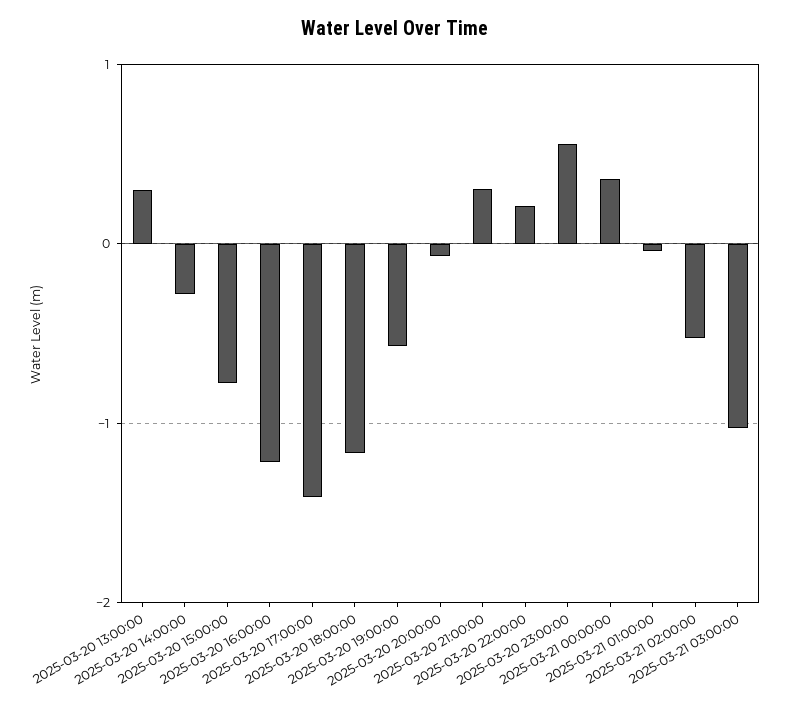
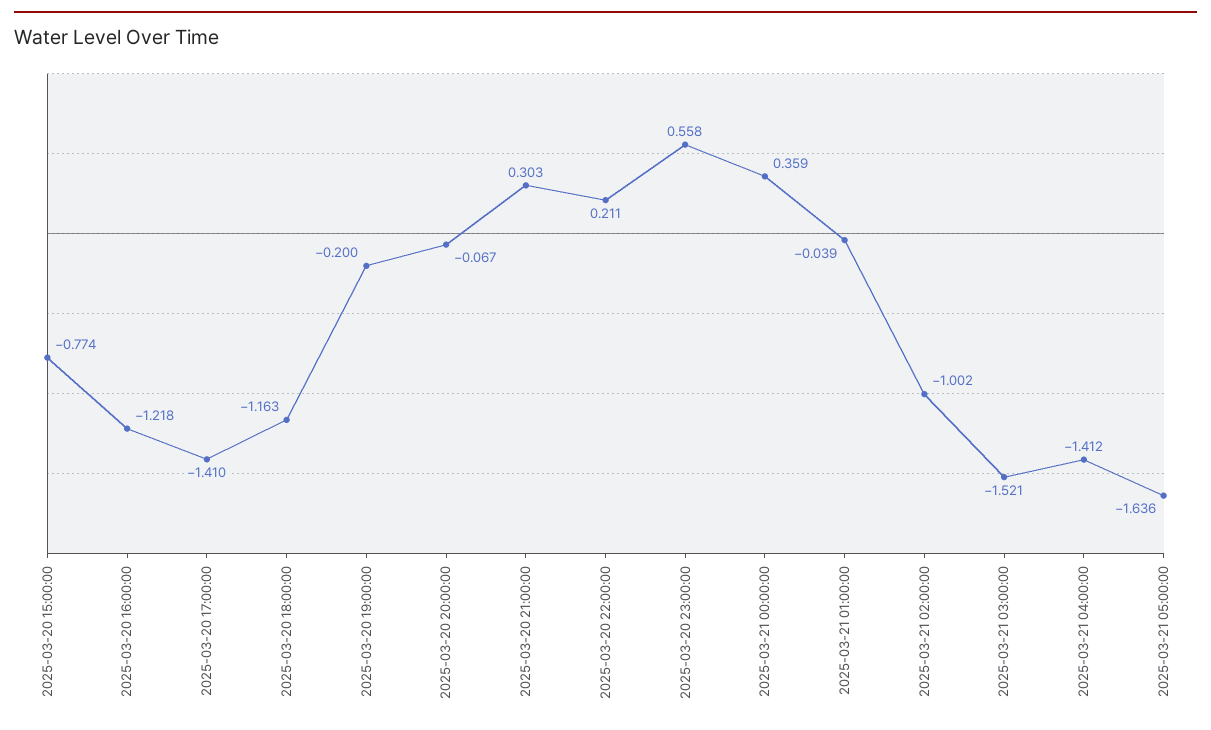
2025-03-20 13:00:00: 0.3 -> none
2025-03-20 14:00:00: -0.3 -> none
2025-03-20 19:00:00: -0.6 -> -0.2
2025-03-21 02:00:00: -0.5 -> -1.002
2025-03-21 03:00:00: -1 -> -1.521
2025-03-21 04:00:00: none -> -1.412
2025-03-21 05:00:00: none -> -1.636

